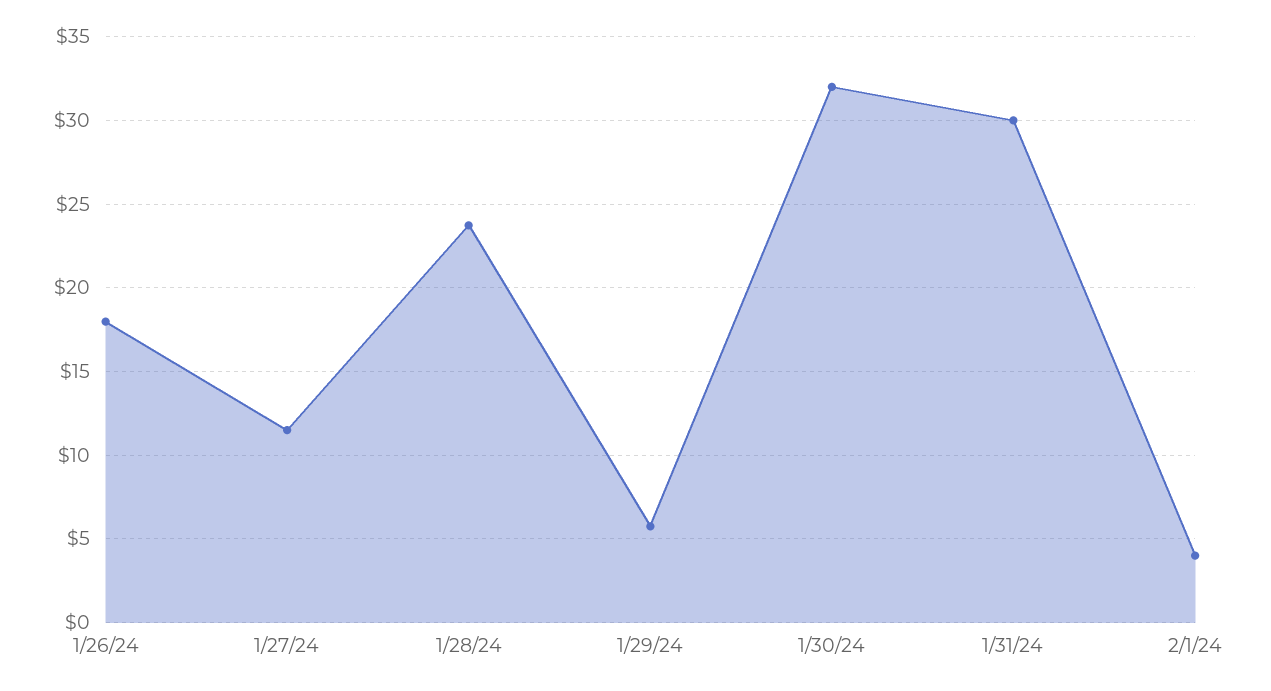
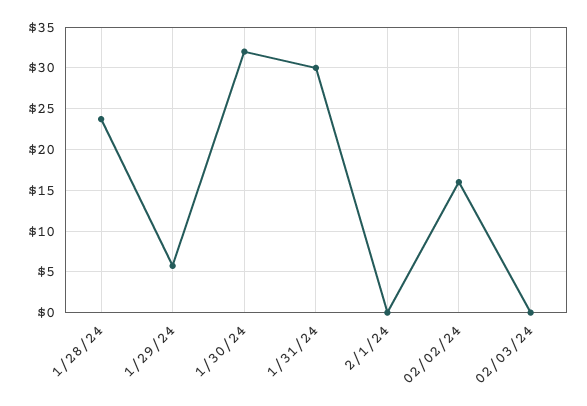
1/26/24: 18 -> none
1/27/24: 11.5 -> none
2/1/24: 4 -> 0
02/02/24: none -> 16
02/03/24: none -> 0

